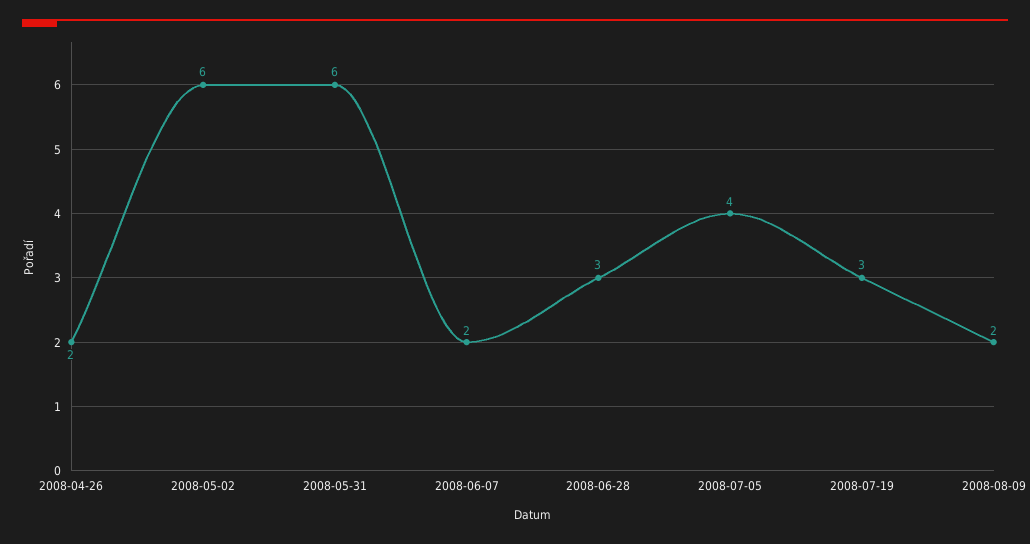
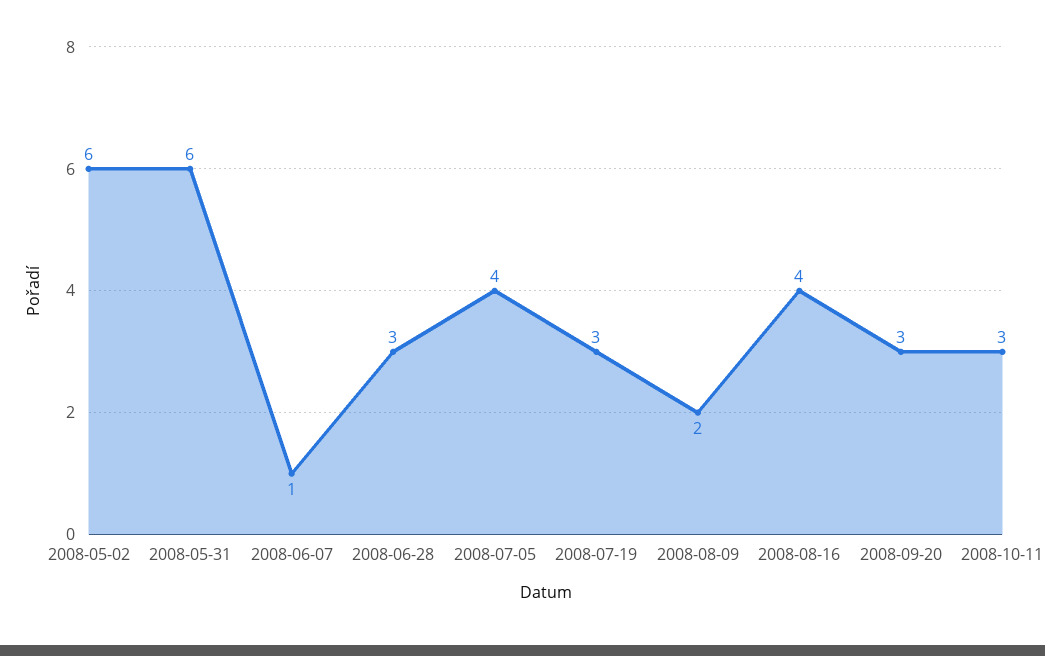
2008-04-26: 2 -> none
2008-06-07: 2 -> 1
2008-08-16: none -> 4
2008-09-20: none -> 3
2008-10-11: none -> 3

